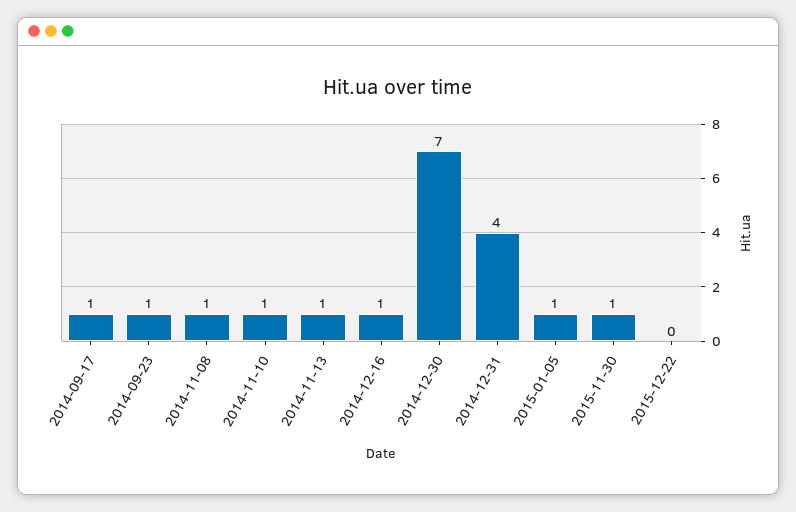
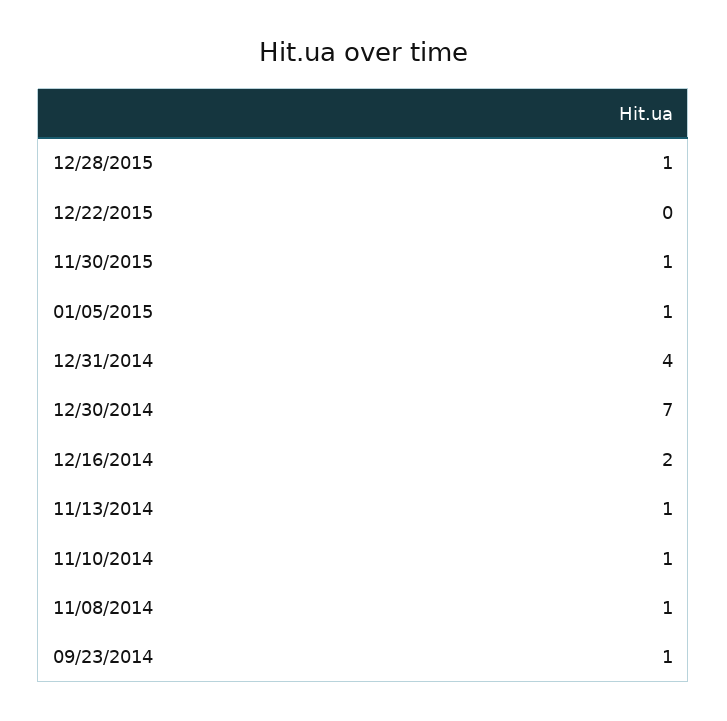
2014-09-17: 1 -> none
2014-12-16: 1 -> 2
12/28/2015: none -> 1

